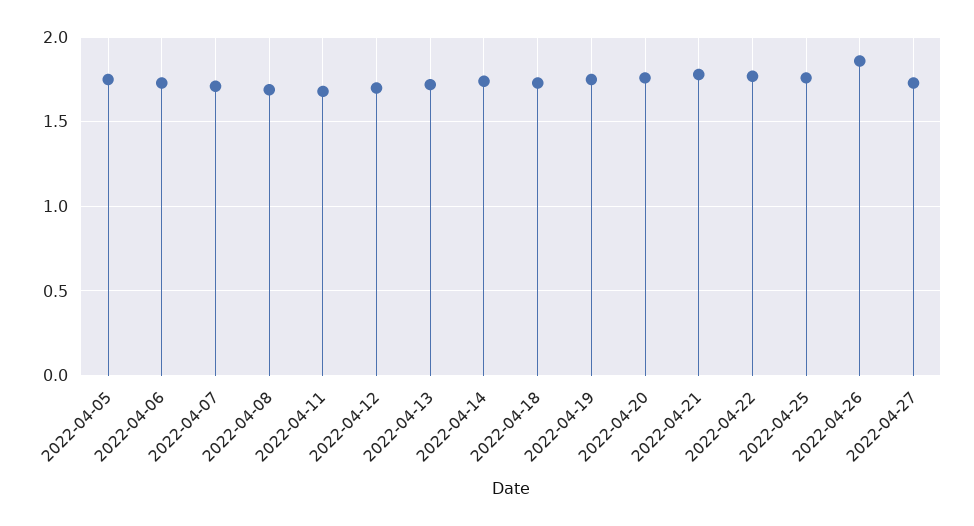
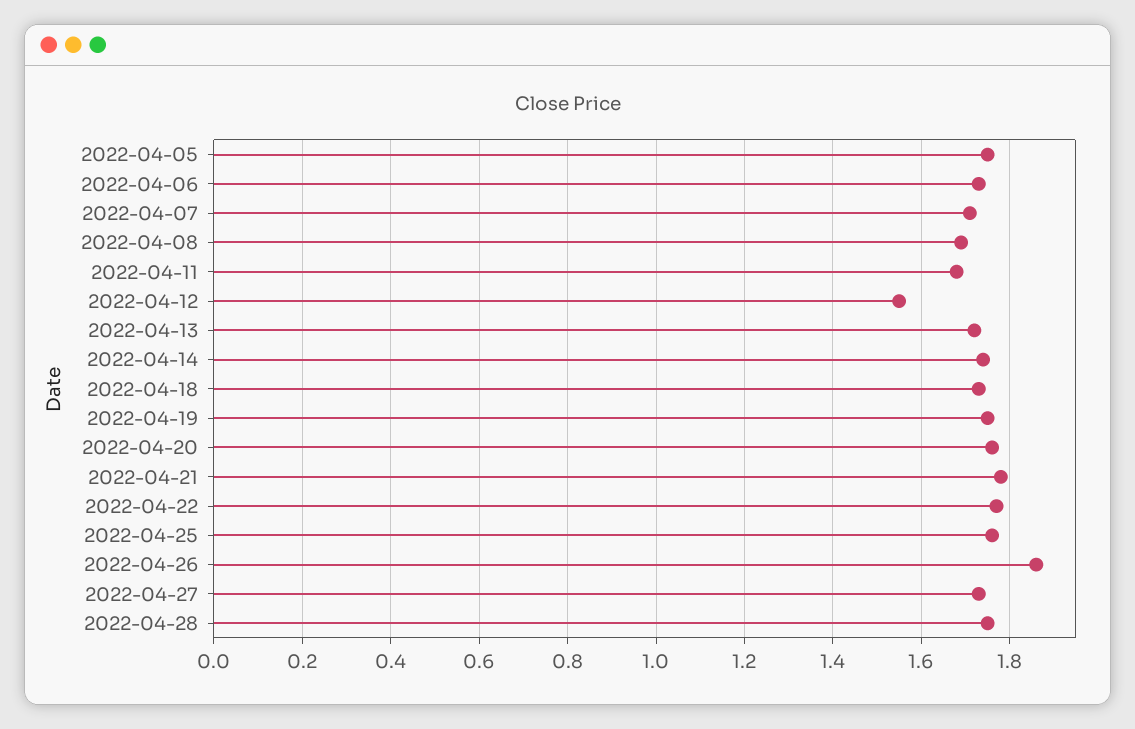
2022-04-12: 1.7 -> 1.55
2022-04-28: none -> 1.75

